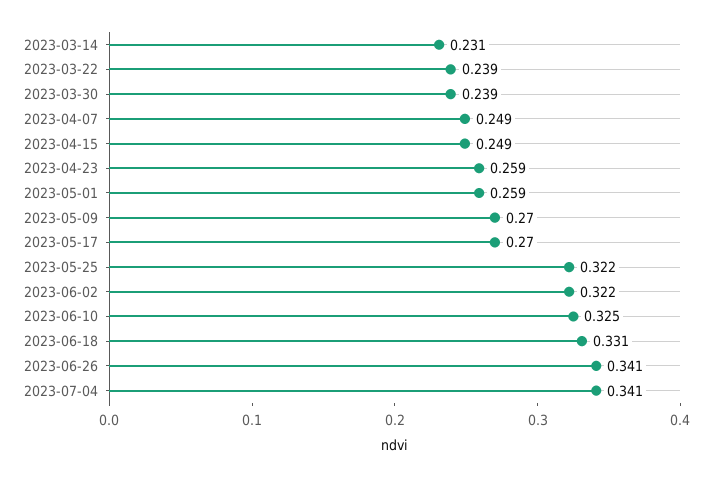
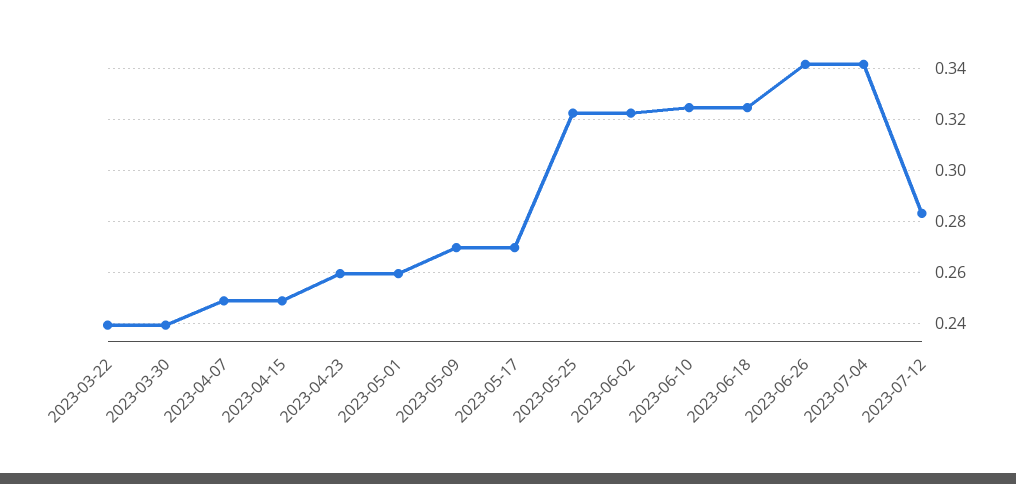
2023-03-14: 0.231 -> none
2023-06-18: 0.331 -> 0.325
2023-07-12: none -> 0.2825

